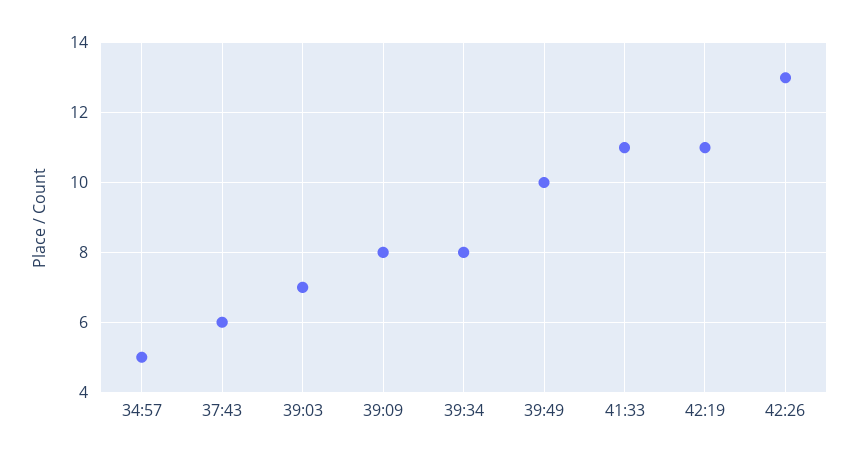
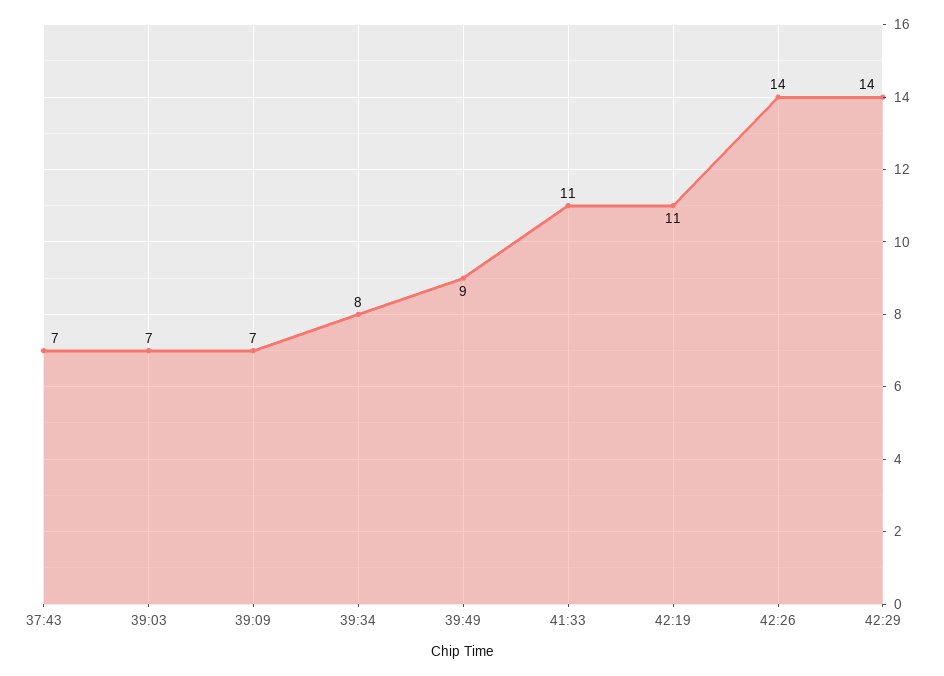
34:57: 5 -> none
37:43: 6 -> 7
39:09: 8 -> 7
39:49: 10 -> 9
42:26: 13 -> 14
42:29: none -> 14

